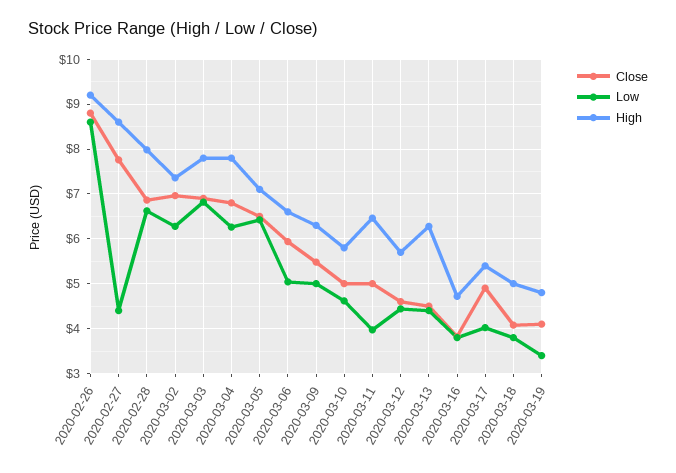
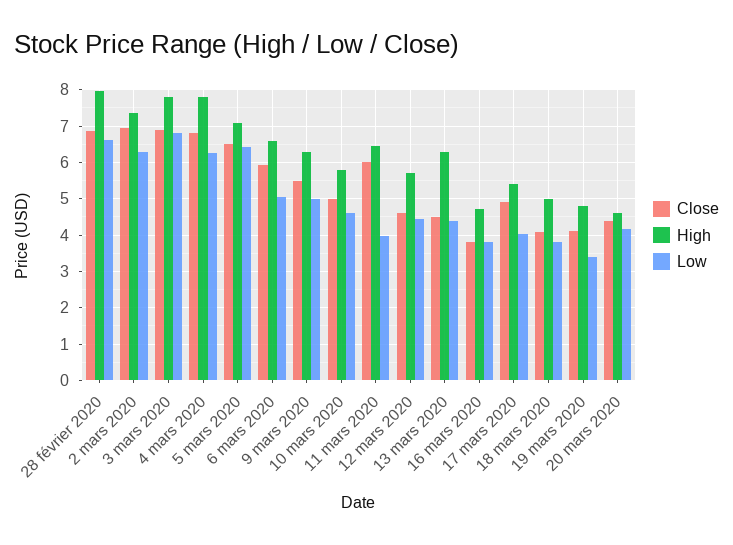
Close, 2020-02-26: 8.8 -> none
Low, 2020-02-26: 8.6 -> none
High, 2020-02-26: 9.2 -> none
Close, 2020-02-27: 7.8 -> none
Low, 2020-02-27: 4.4 -> none
High, 2020-02-27: 8.6 -> none
Close, 2020-03-11: 5 -> 6
Close, 20 mars 2020: none -> 4.4
High, 20 mars 2020: none -> 4.6
Low, 20 mars 2020: none -> 4.2

